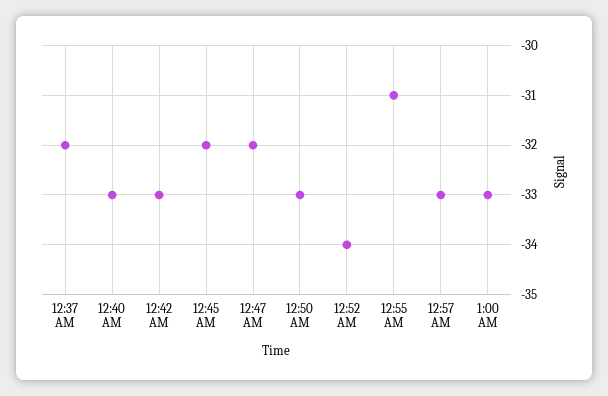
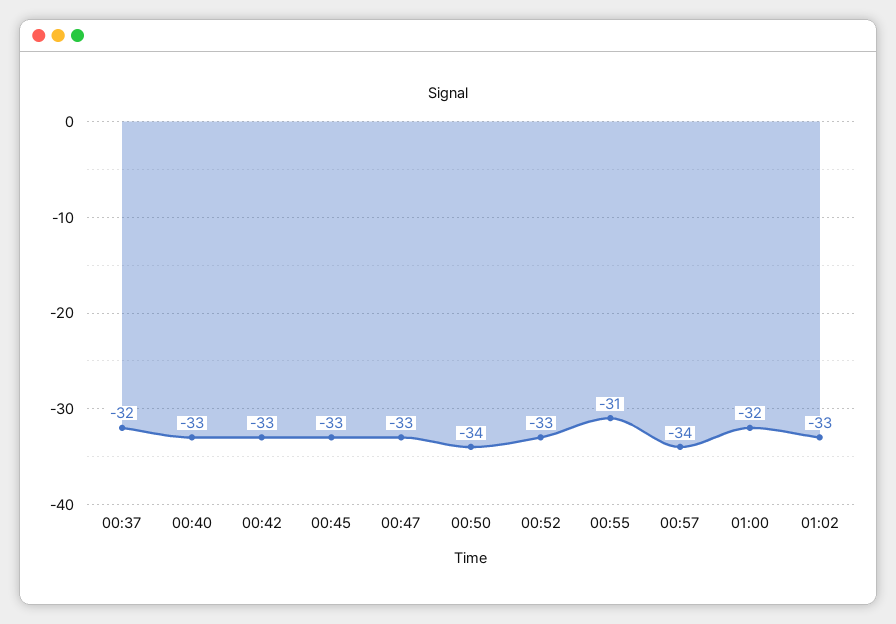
12:45 AM: -32 -> -33
12:47 AM: -32 -> -33
12:50 AM: -33 -> -34
12:52 AM: -34 -> -33
12:57 AM: -33 -> -34
1:00 AM: -33 -> -32
01:02: none -> -33

